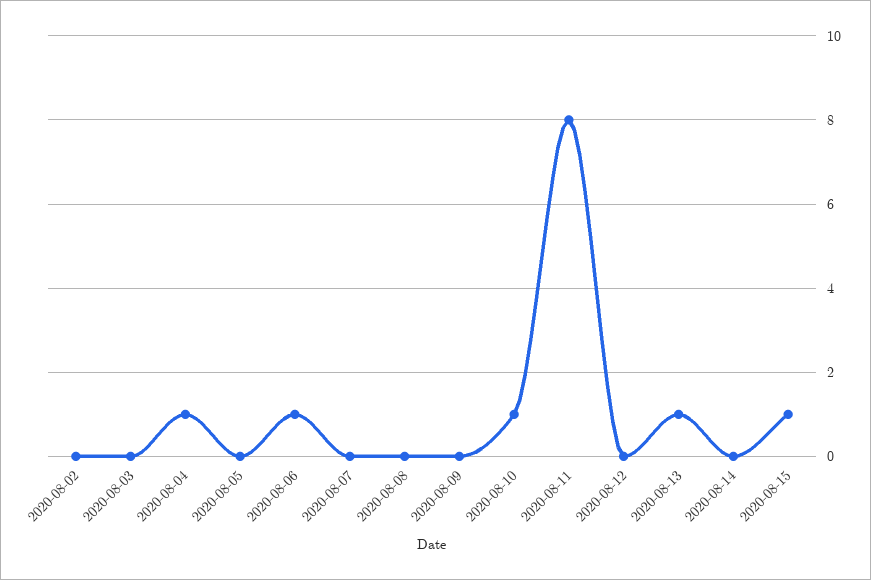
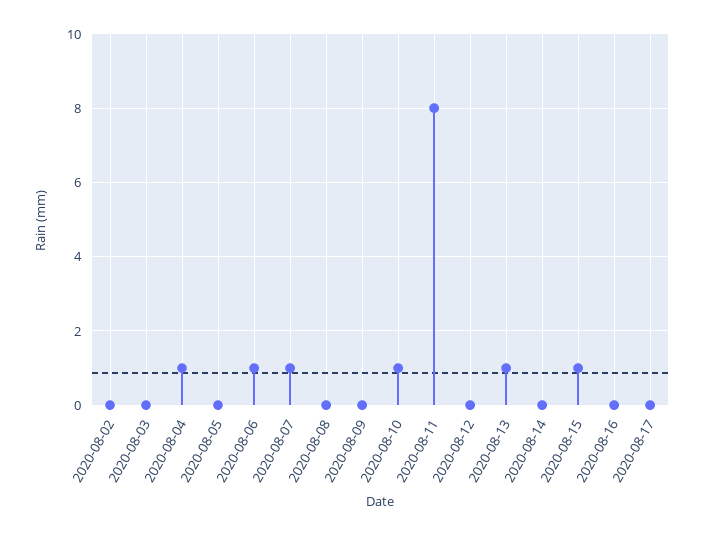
2020-08-07: 0 -> 1
2020-08-16: none -> 0
2020-08-17: none -> 0

